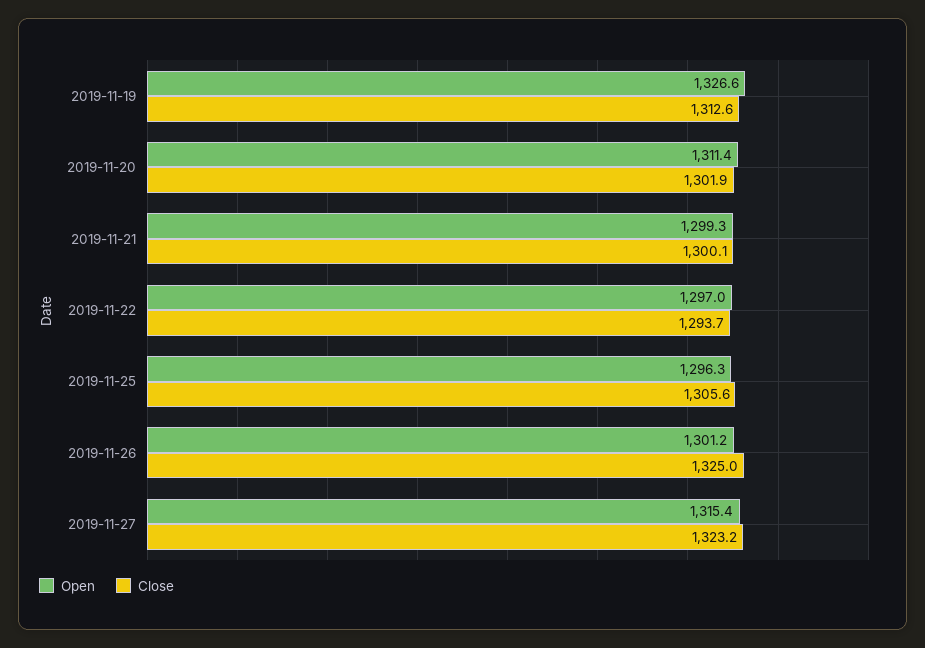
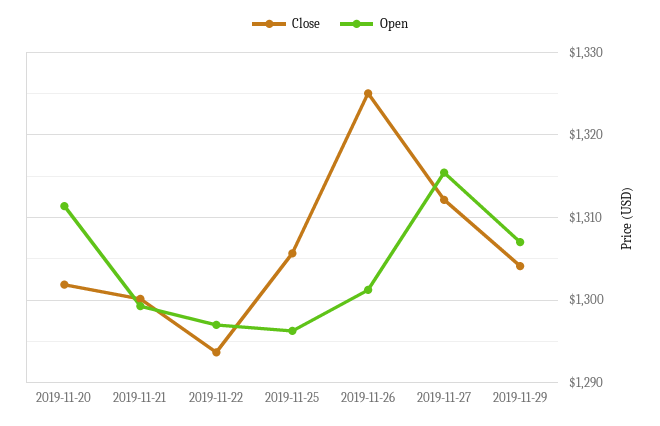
Open, 2019-11-19: 1326.6 -> none
Close, 2019-11-19: 1312.6 -> none
Close, 2019-11-27: 1323.2 -> 1312
Close, 2019-11-29: none -> 1304
Open, 2019-11-29: none -> 1307

